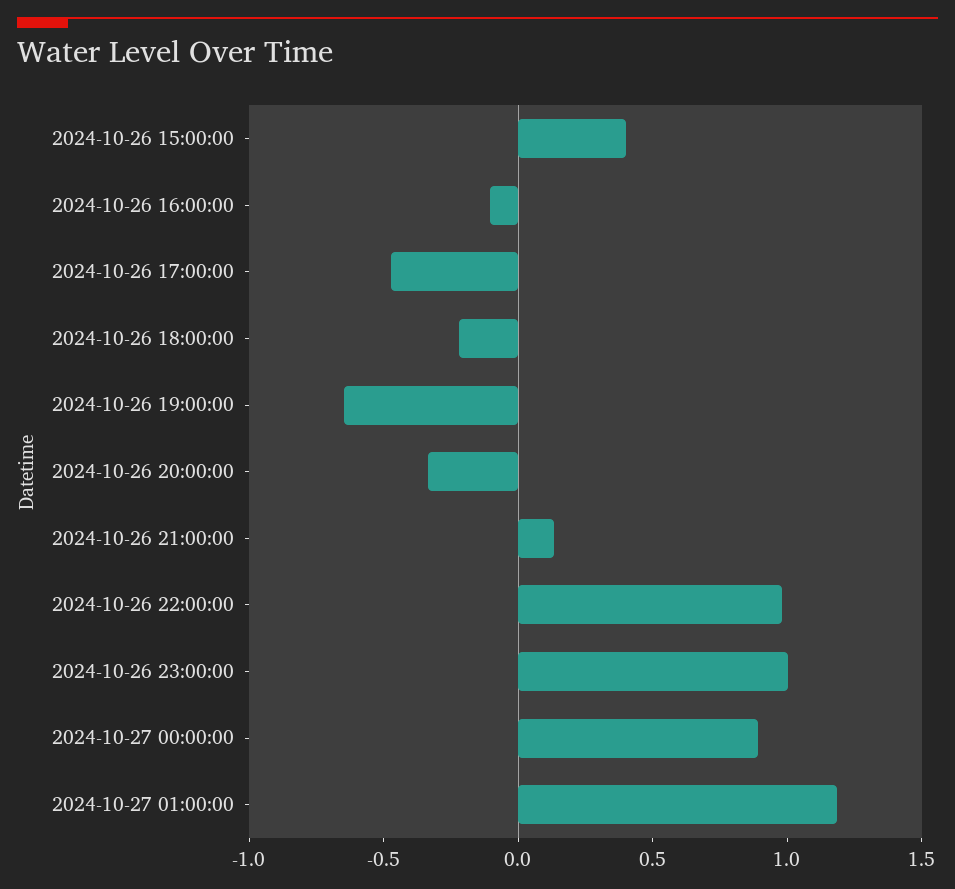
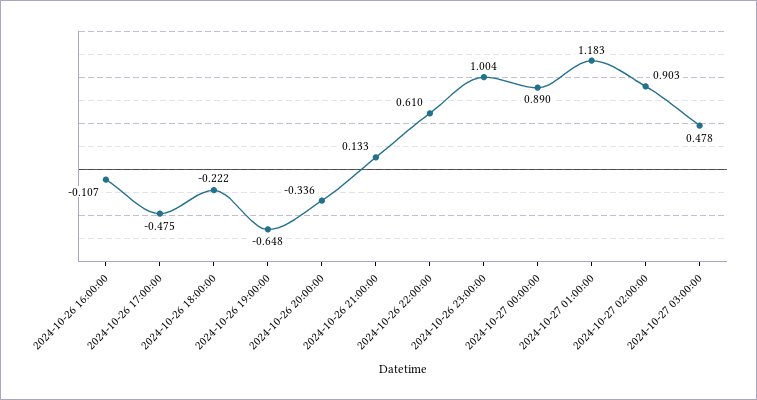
2024-10-26 15:00:00: 0.4 -> none
2024-10-26 22:00:00: 1 -> 0.61
2024-10-27 02:00:00: none -> 0.903
2024-10-27 03:00:00: none -> 0.478

